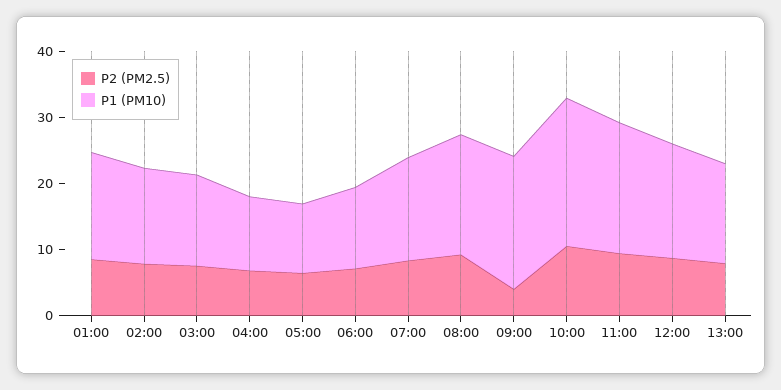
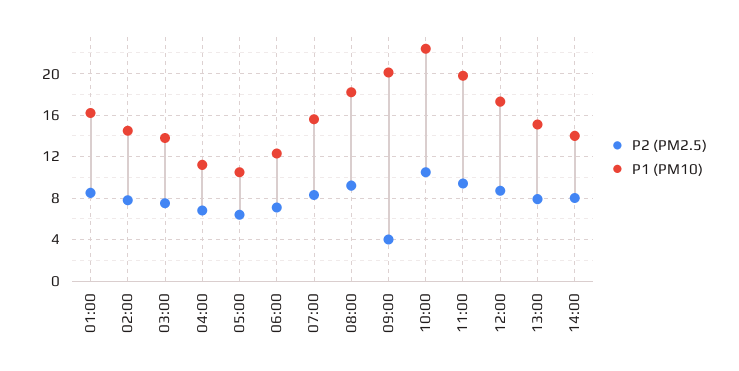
P2 (PM2.5), 14:00: none -> 8
P1 (PM10), 14:00: none -> 14

